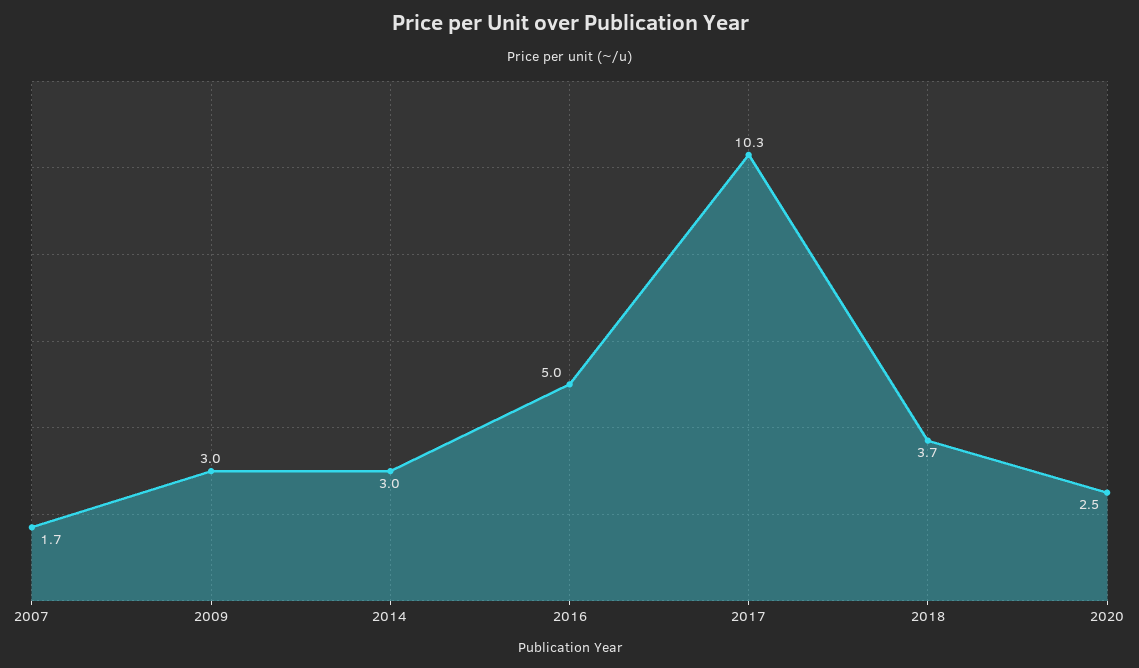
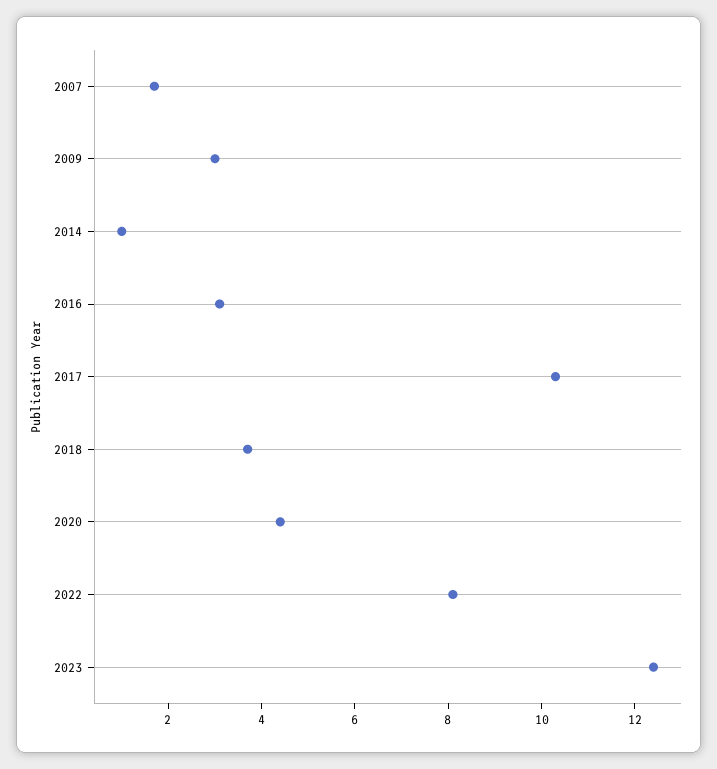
2014: 3 -> 1
2016: 5 -> 3
2020: 2.5 -> 4.5
2022: none -> 8
2023: none -> 12.5

